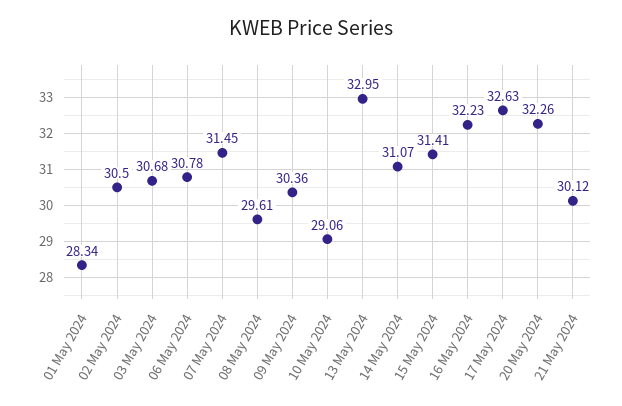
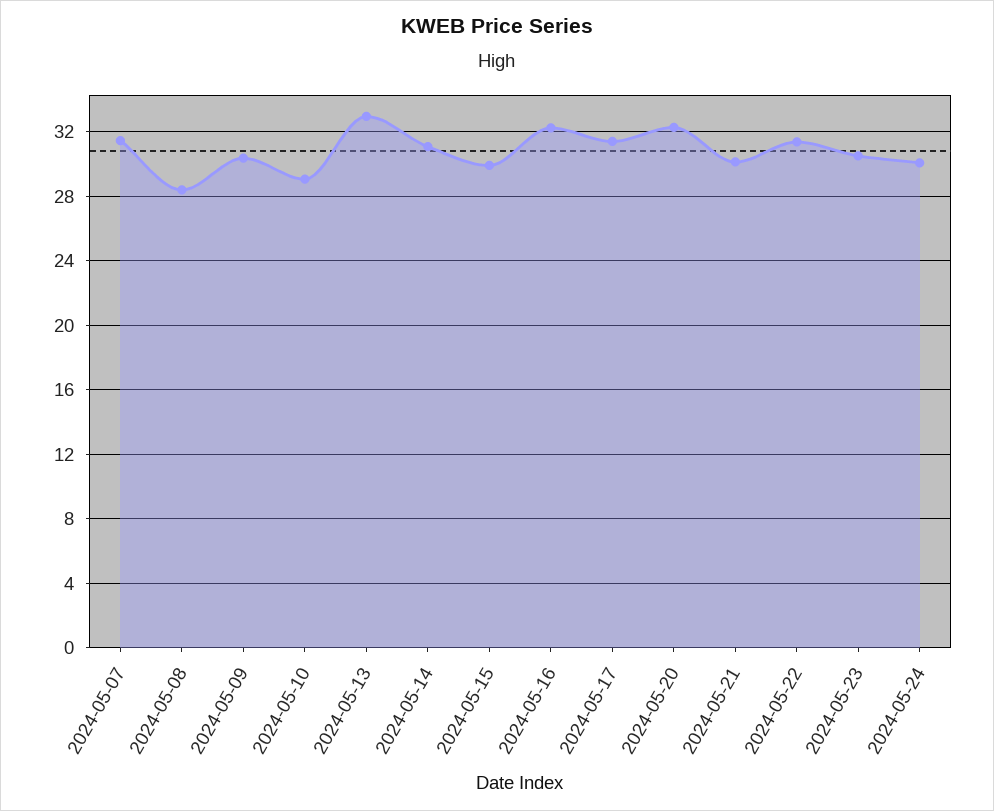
01 May 2024: 28.34 -> none
02 May 2024: 30.5 -> none
03 May 2024: 30.68 -> none
06 May 2024: 30.78 -> none
08 May 2024: 29.61 -> 28.5
15 May 2024: 31.41 -> 30
17 May 2024: 32.63 -> 31.5
2024-05-22: none -> 31.5
2024-05-23: none -> 30.5
2024-05-24: none -> 30

